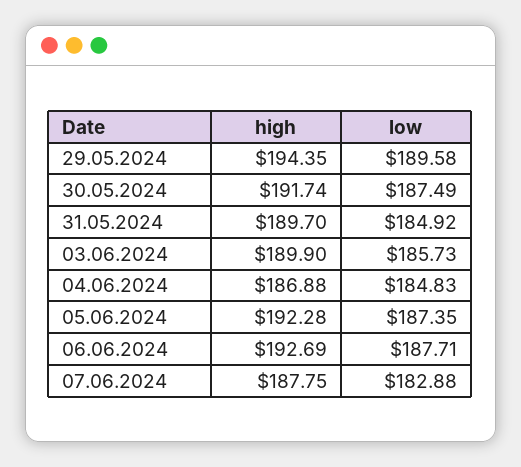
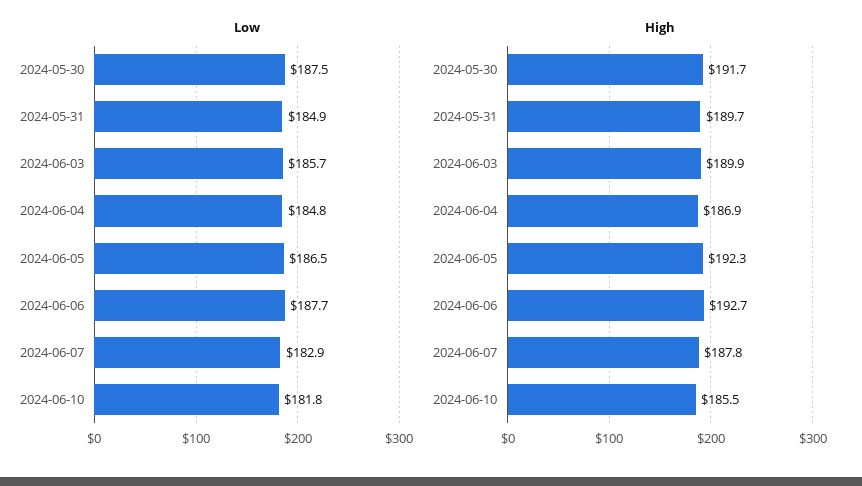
high, 29.05.2024: 194.35 -> none
low, 29.05.2024: 189.58 -> none
low, 05.06.2024: 187.35 -> 186.5
low, 2024-06-10: none -> 181.8
high, 2024-06-10: none -> 185.5

